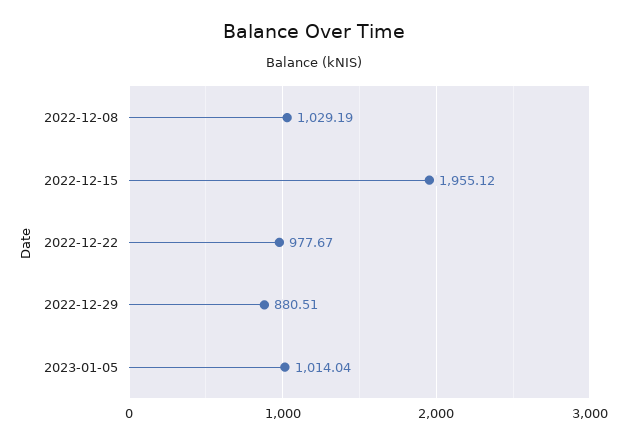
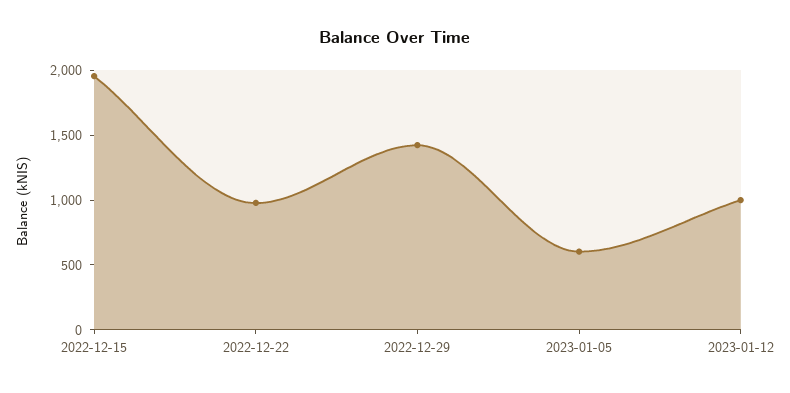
2022-12-08: 1029.19 -> none
2022-12-29: 880.51 -> 1400
2023-01-05: 1014.04 -> 600
2023-01-12: none -> 1000

